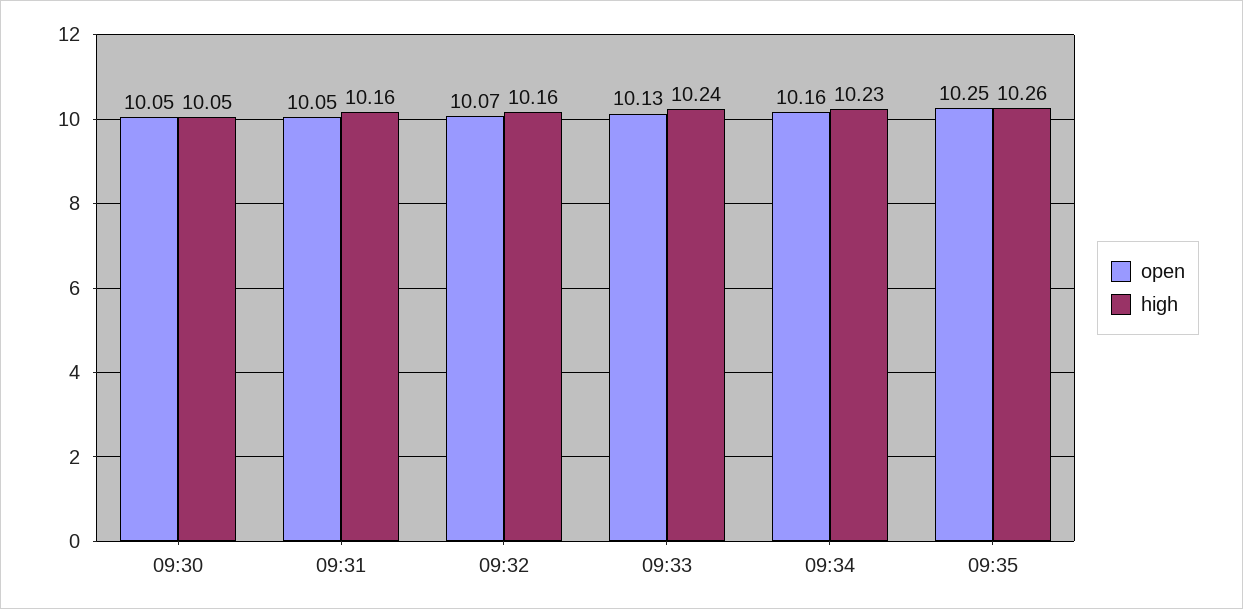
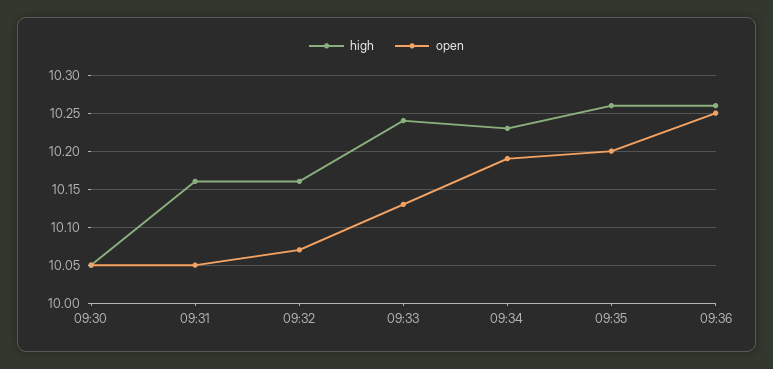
open, 09:34: 10.16 -> 10.19
open, 09:35: 10.25 -> 10.2
high, 09:36: none -> 10.26
open, 09:36: none -> 10.25

